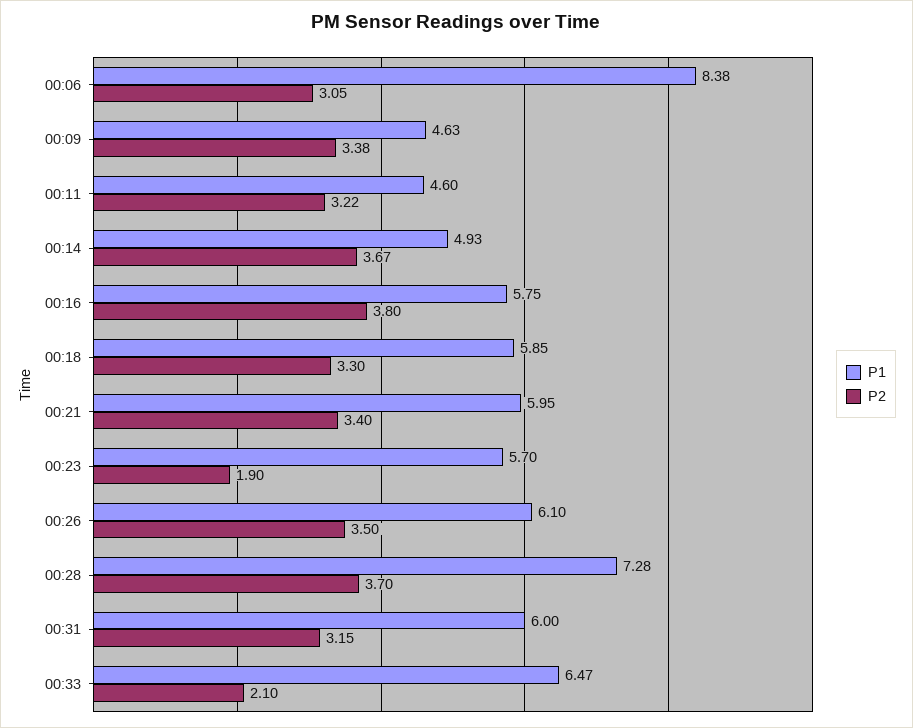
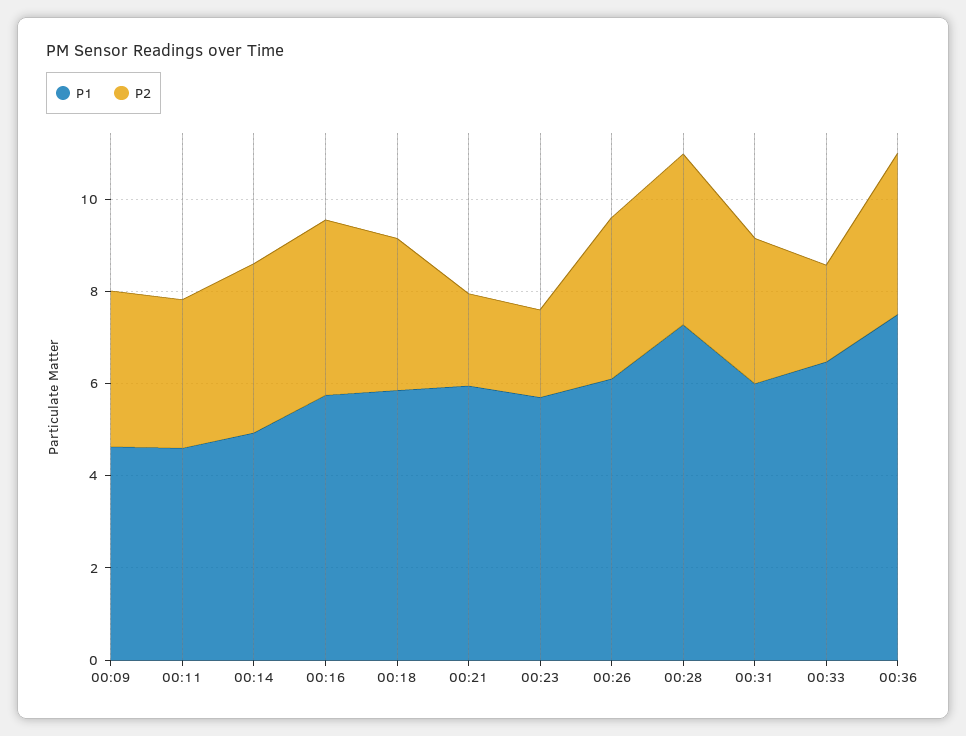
P1, 00:06: 8.38 -> none
P2, 00:06: 3.05 -> none
P2, 00:21: 3.4 -> 2
P1, 00:36: none -> 7.5
P2, 00:36: none -> 3.5

